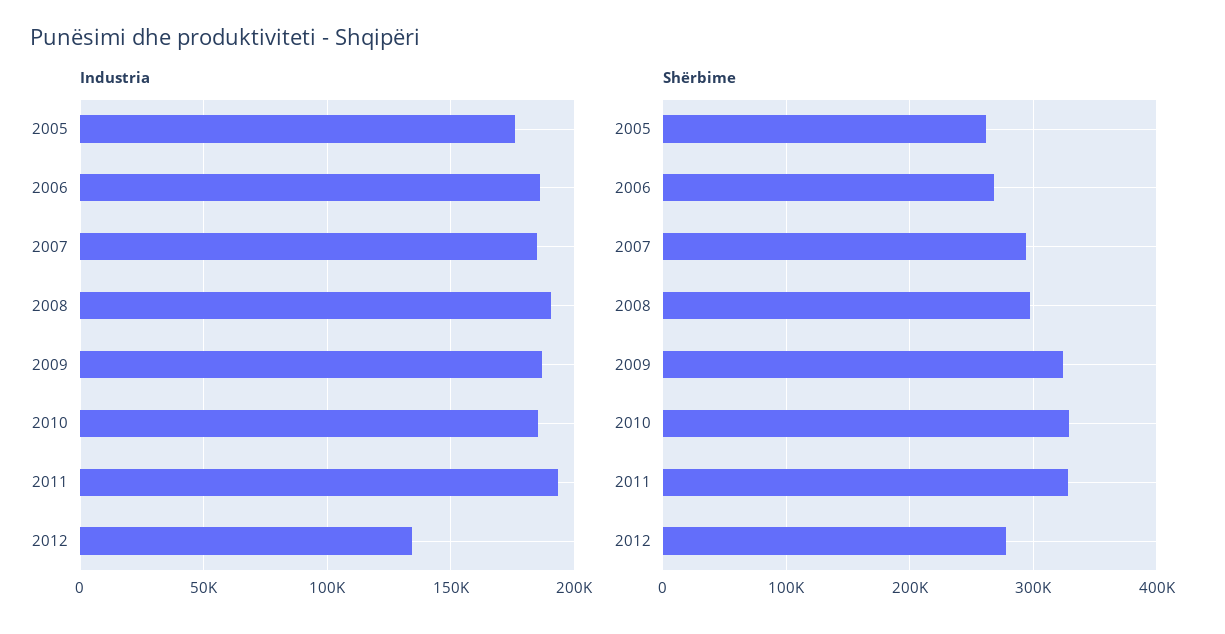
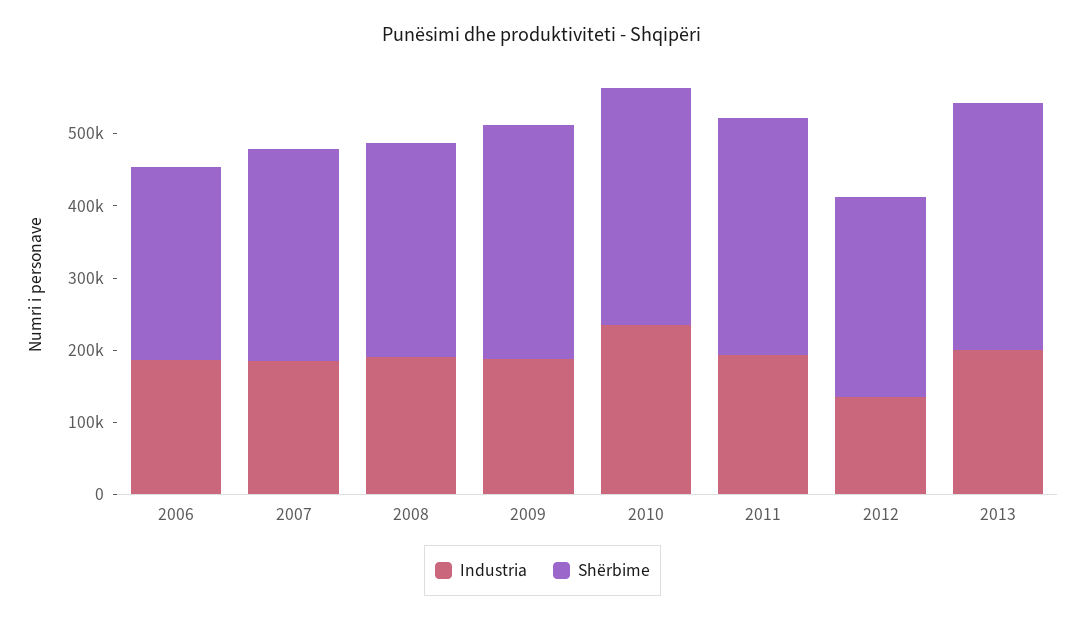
Industria, 2005: 175000 -> none
Industria, 2010: 185000 -> 240000
Shërbime, 2005: 260000 -> none
Industria, 2013: none -> 200000
Shërbime, 2013: none -> 340000

